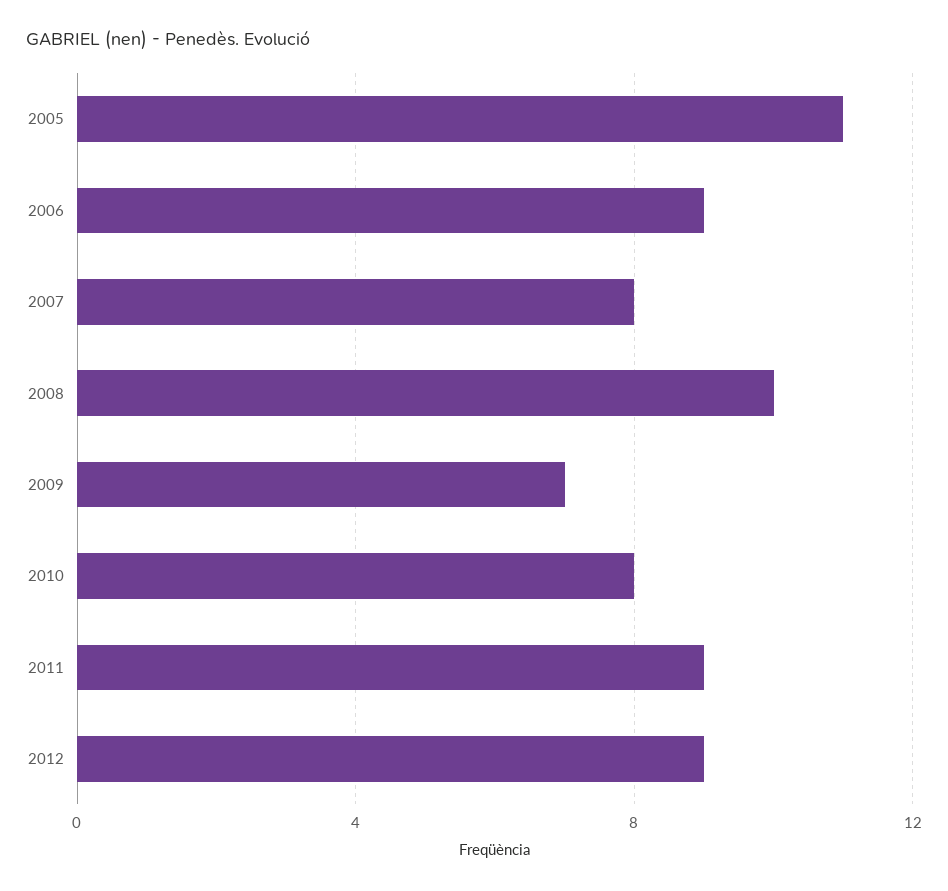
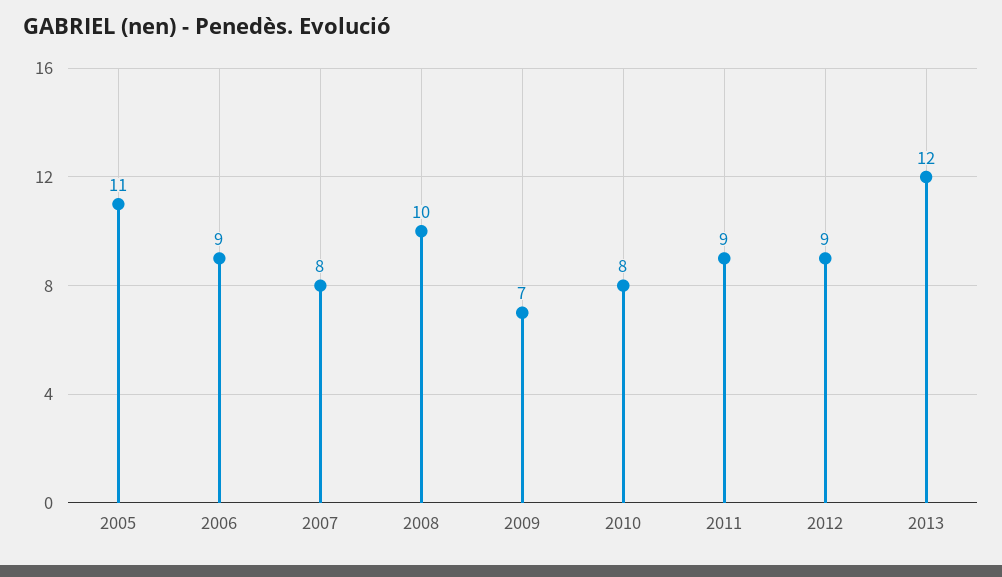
2013: none -> 12

